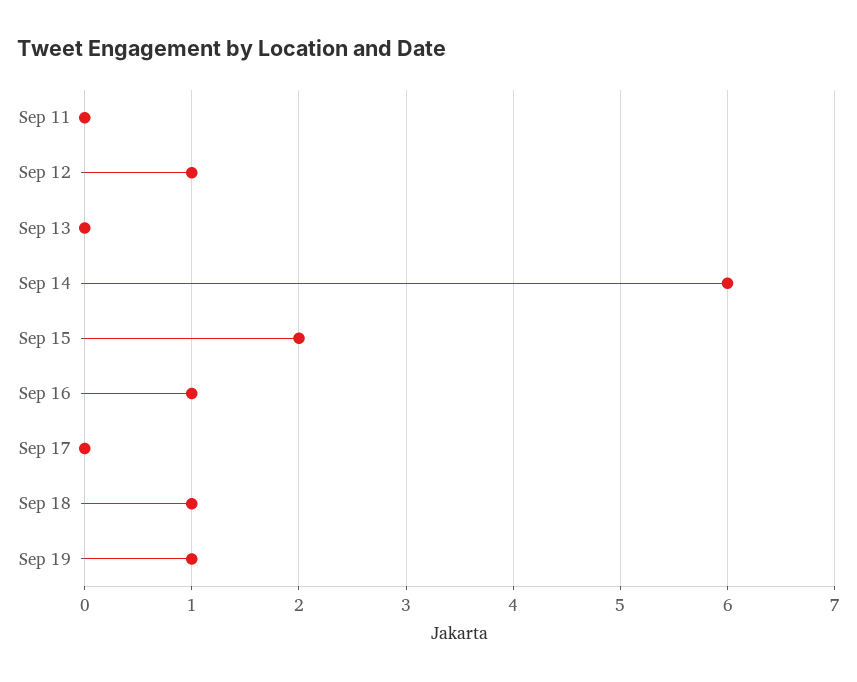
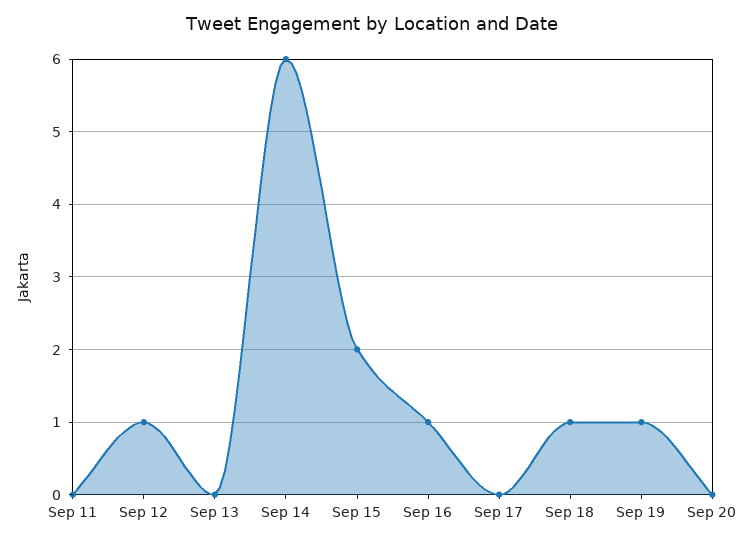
Sep 20: none -> 0

